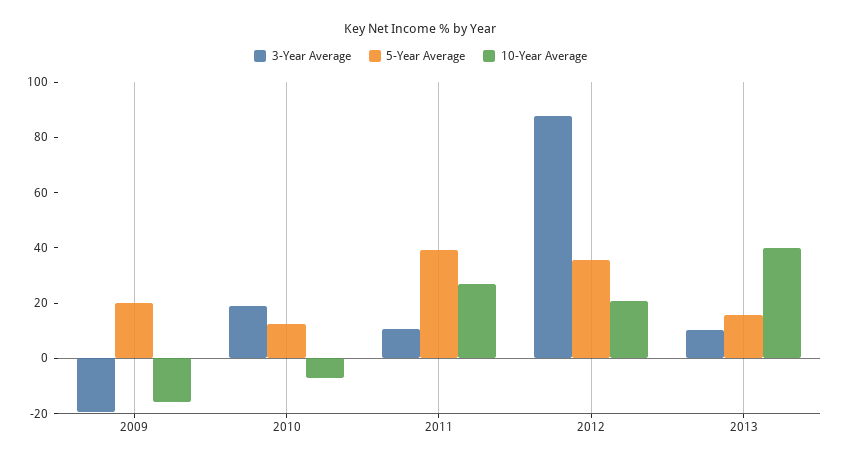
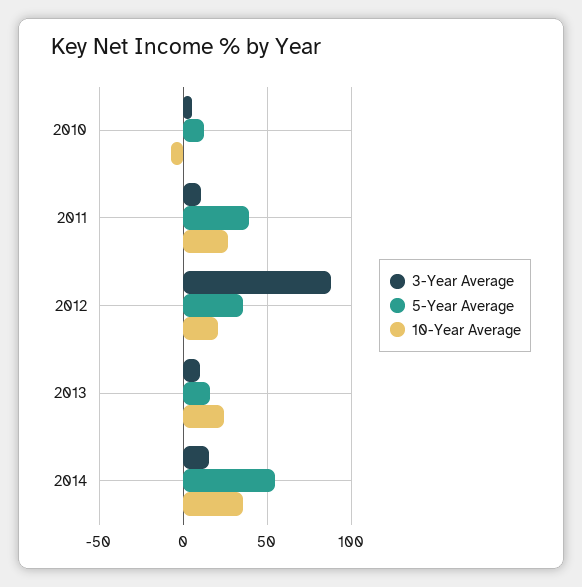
3-Year Average, 2009: -20 -> none
5-Year Average, 2009: 20 -> none
10-Year Average, 2009: -15 -> none
3-Year Average, 2010: 20 -> 5
10-Year Average, 2013: 40 -> 25
3-Year Average, 2014: none -> 15
5-Year Average, 2014: none -> 55
10-Year Average, 2014: none -> 35

